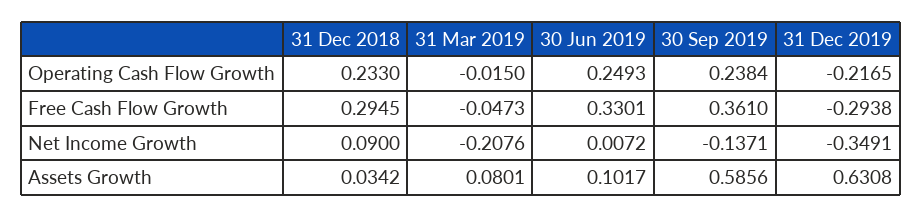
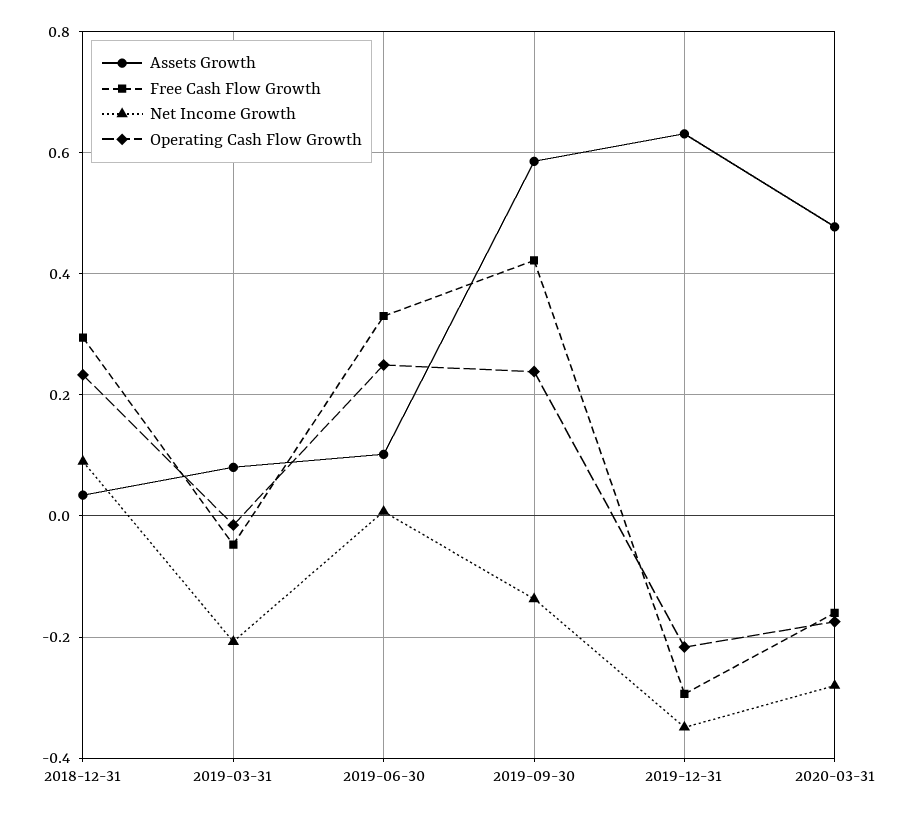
Free Cash Flow Growth, 30 Sep 2019: 0.361 -> 0.42
Assets Growth, 2020-03-31: none -> 0.48
Free Cash Flow Growth, 2020-03-31: none -> -0.16
Net Income Growth, 2020-03-31: none -> -0.28
Operating Cash Flow Growth, 2020-03-31: none -> -0.18

